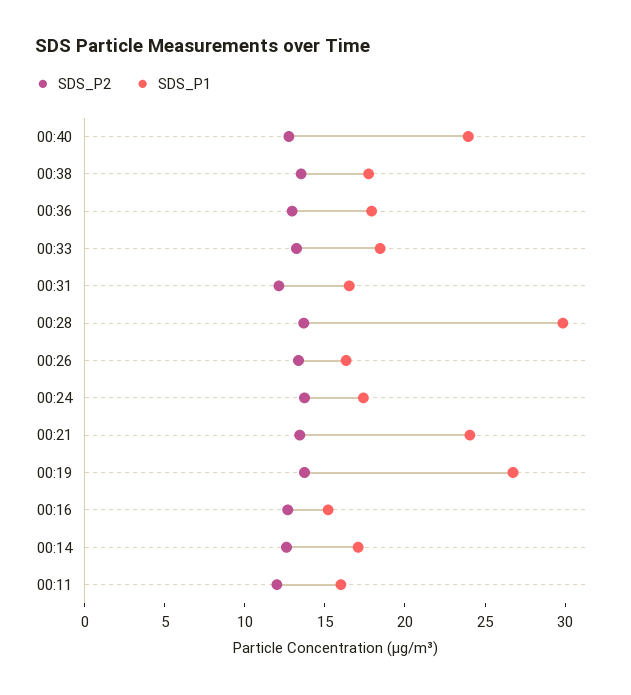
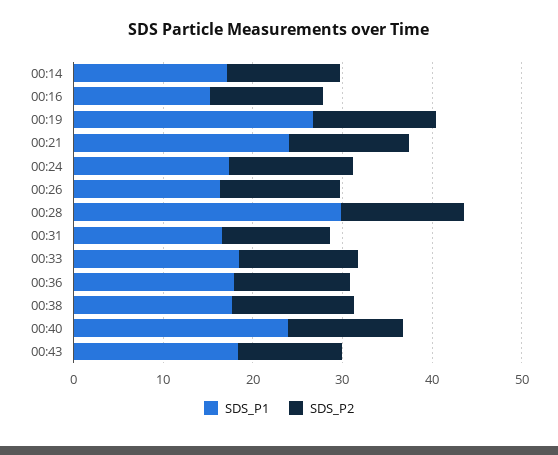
SDS_P2, 00:11: 12 -> none
SDS_P1, 00:11: 16 -> none
SDS_P1, 00:43: none -> 18
SDS_P2, 00:43: none -> 12

